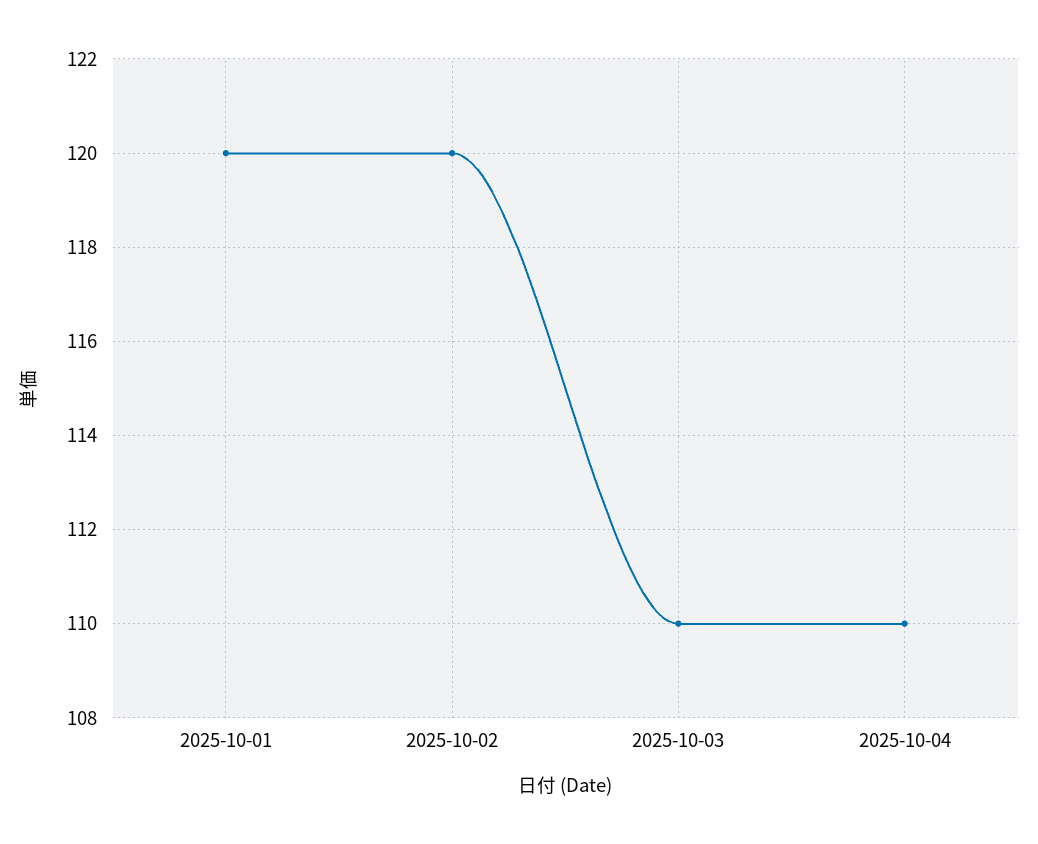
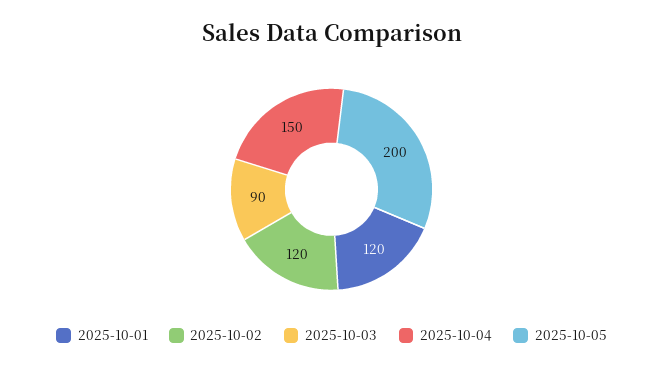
2025-10-03: 110 -> 90
2025-10-04: 110 -> 150
2025-10-05: none -> 200

